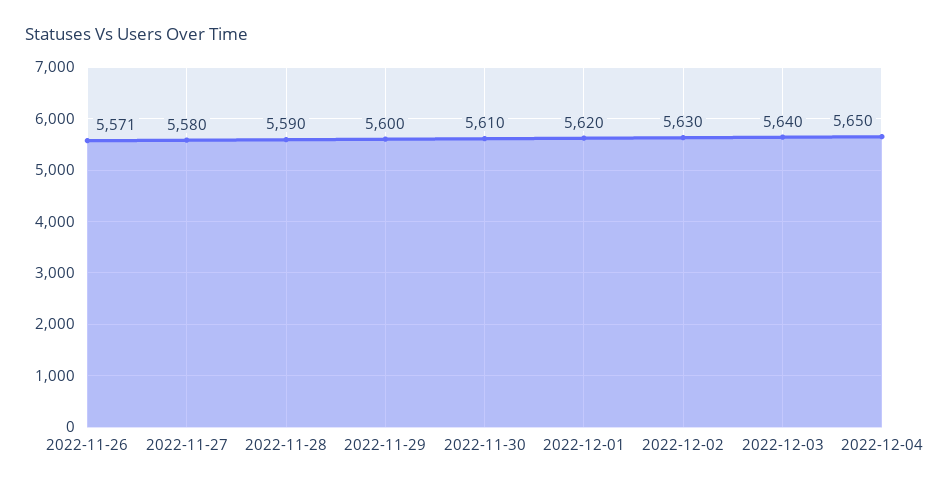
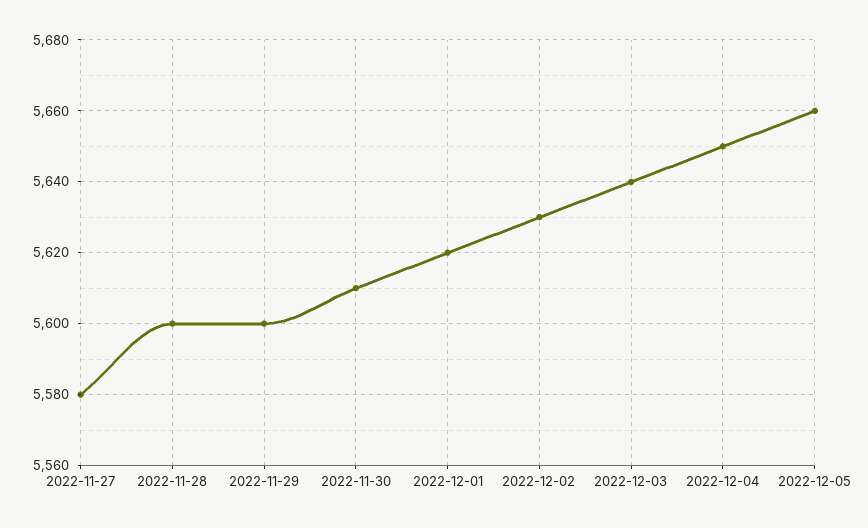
2022-11-26: 5571 -> none
2022-11-28: 5590 -> 5600
2022-12-05: none -> 5660

